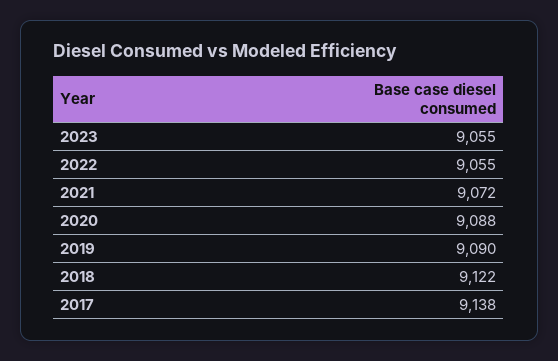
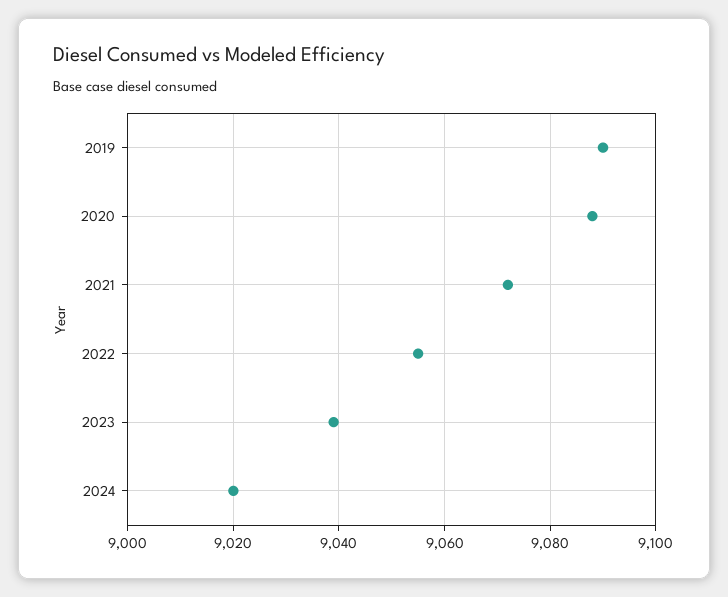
2023: 9055 -> 9040
2018: 9122 -> none
2017: 9138 -> none
2024: none -> 9020

